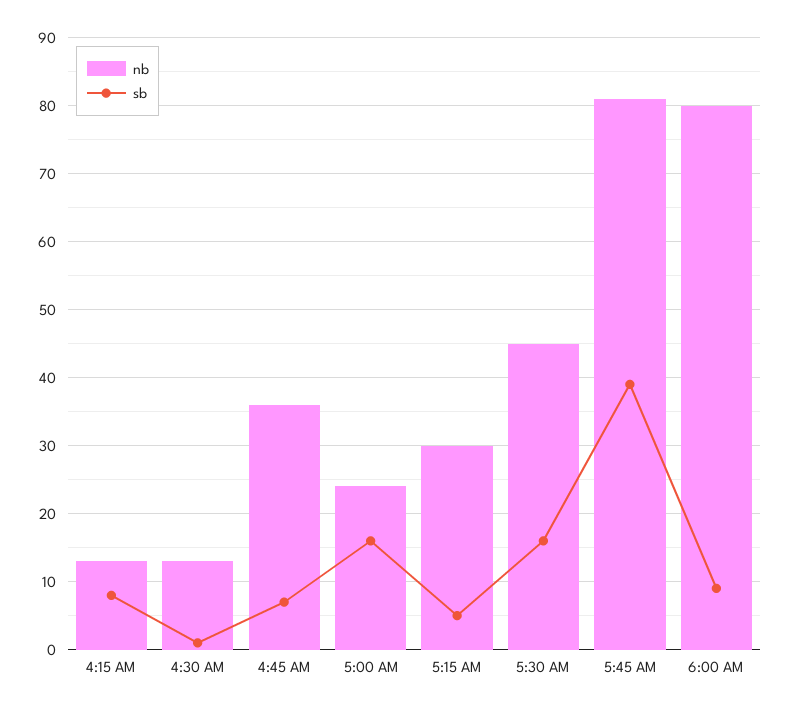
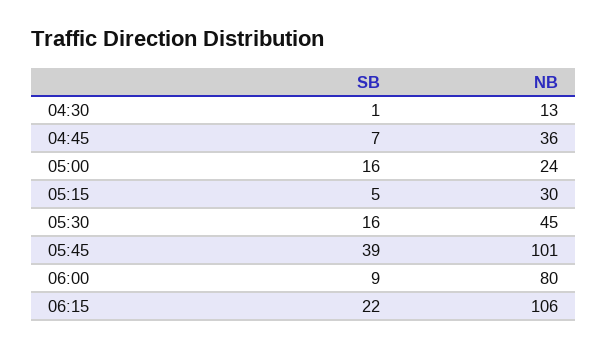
nb, 4:15 AM: 13 -> none
sb, 4:15 AM: 8 -> none
nb, 5:45 AM: 81 -> 101
sb, 06:15: none -> 22
nb, 06:15: none -> 106

